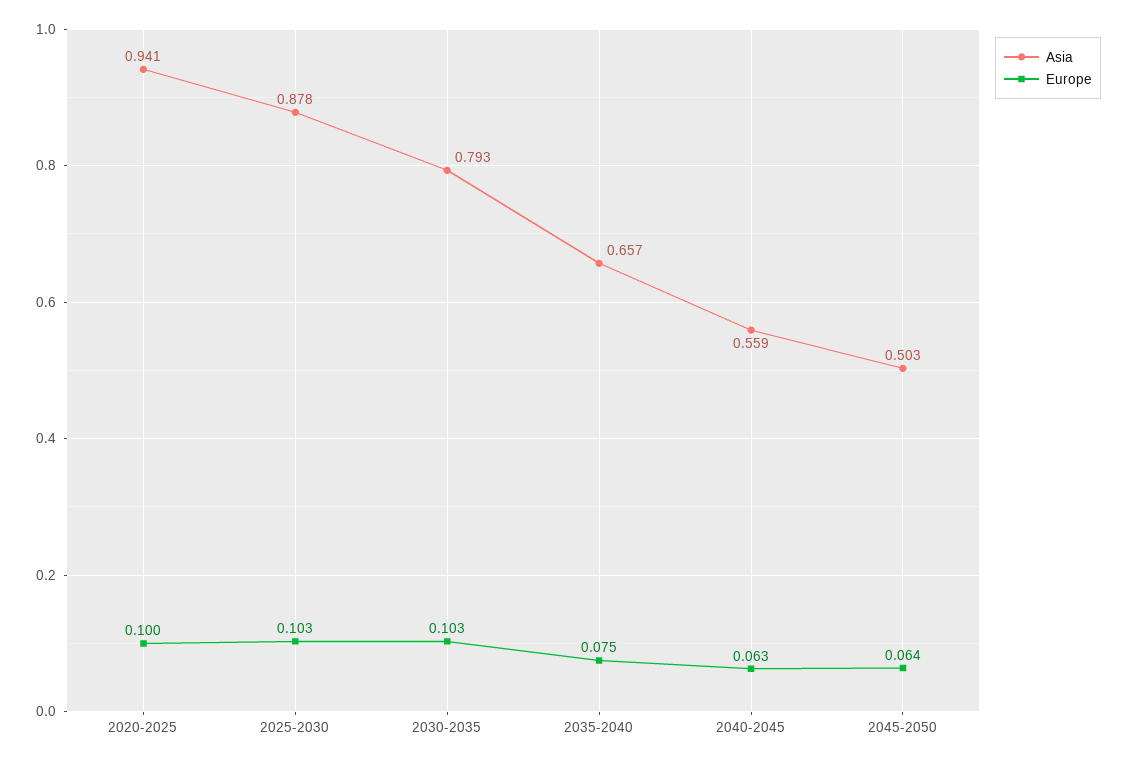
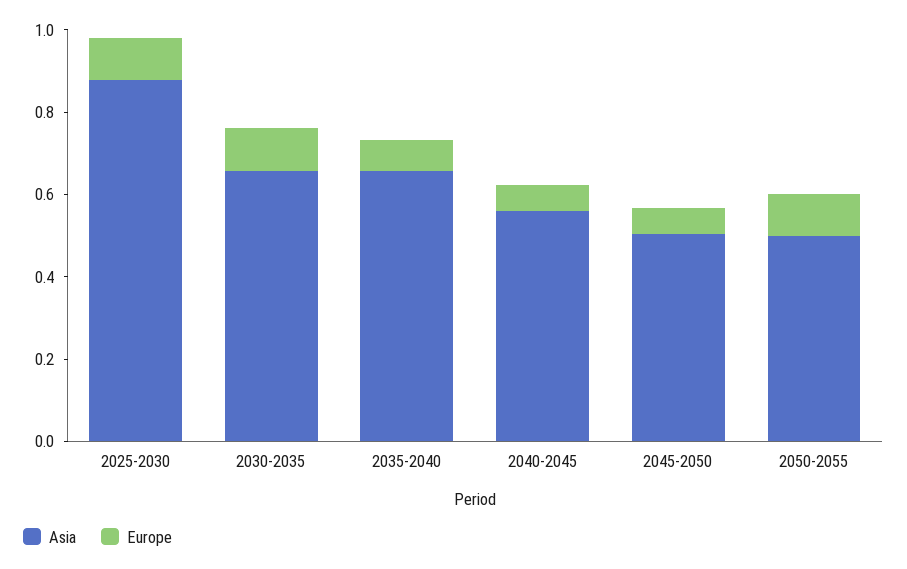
Asia, 2020-2025: 0.941 -> none
Europe, 2020-2025: 0.1 -> none
Asia, 2030-2035: 0.793 -> 0.65
Asia, 2050-2055: none -> 0.5
Europe, 2050-2055: none -> 0.1

